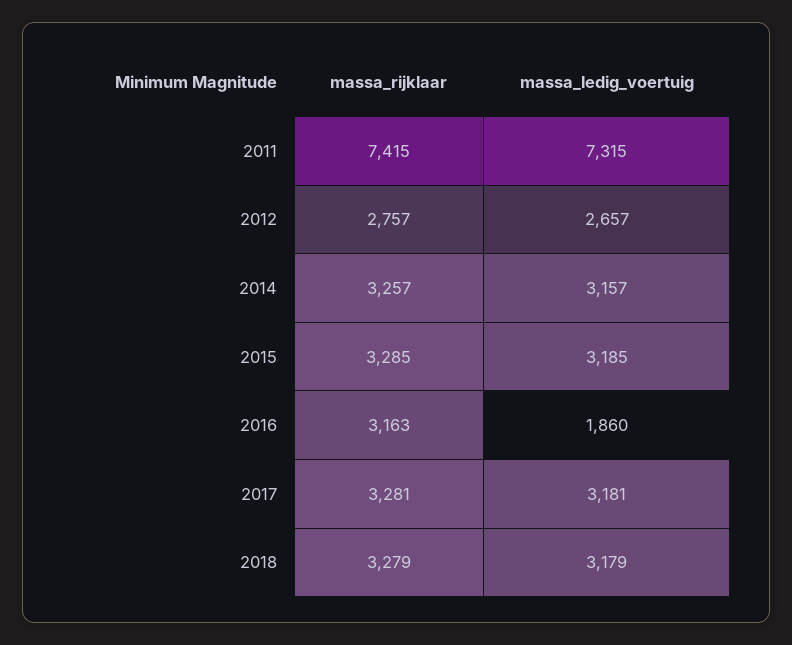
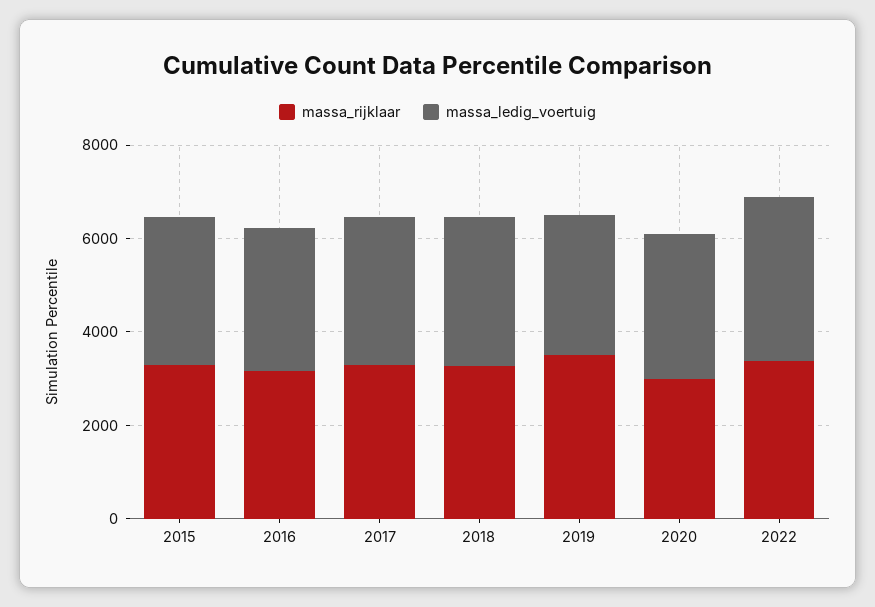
massa_rijklaar, 2011: 7415 -> none
massa_ledig_voertuig, 2011: 7315 -> none
massa_rijklaar, 2012: 2757 -> none
massa_ledig_voertuig, 2012: 2657 -> none
massa_rijklaar, 2014: 3257 -> none
massa_ledig_voertuig, 2014: 3157 -> none
massa_ledig_voertuig, 2016: 1860 -> 3000
massa_rijklaar, 2019: none -> 3500
massa_ledig_voertuig, 2019: none -> 3000
massa_rijklaar, 2020: none -> 3000
massa_ledig_voertuig, 2020: none -> 3000
massa_rijklaar, 2022: none -> 3500
massa_ledig_voertuig, 2022: none -> 3500

